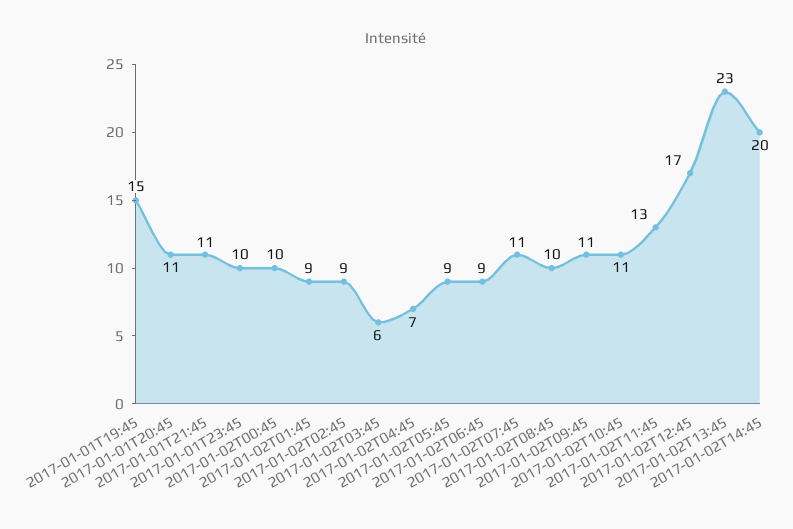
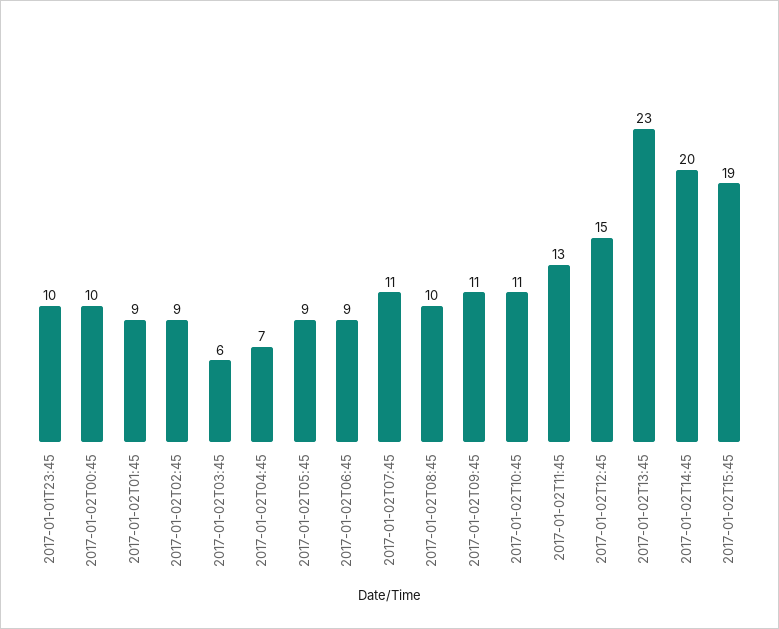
2017-01-01T19:45: 15 -> none
2017-01-01T20:45: 11 -> none
2017-01-01T21:45: 11 -> none
2017-01-02T12:45: 17 -> 15
2017-01-02T15:45: none -> 19

